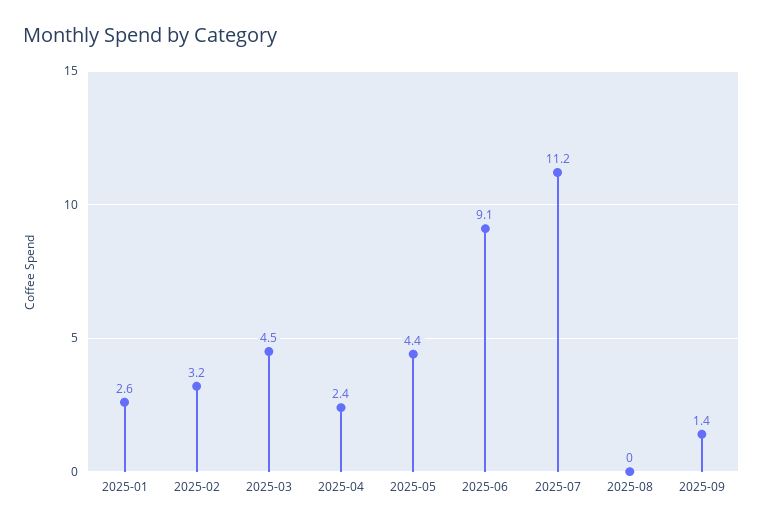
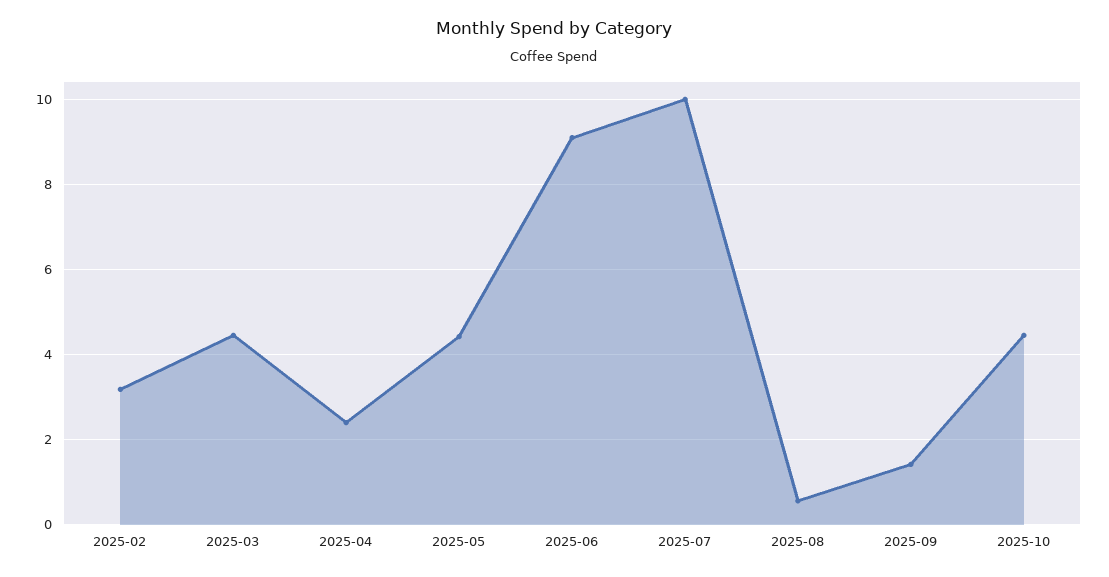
2025-01: 2.6 -> none
2025-07: 11.2 -> 10
2025-08: 0 -> 0.6
2025-10: none -> 4.4

